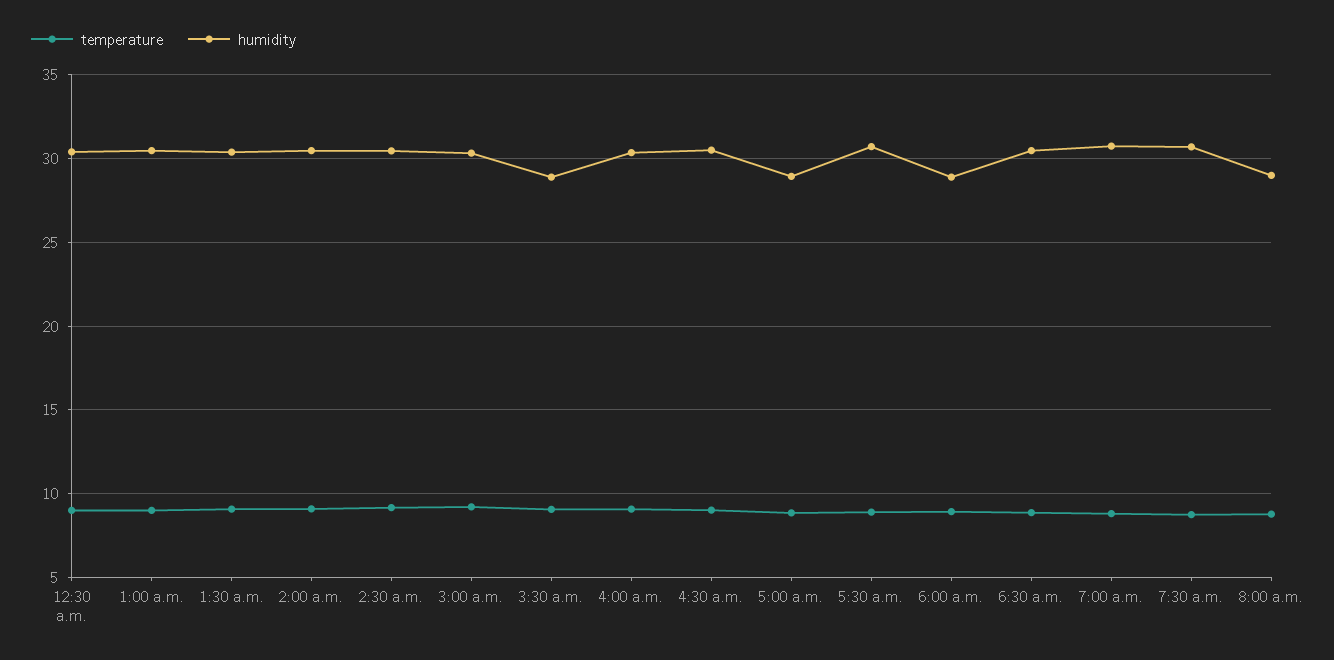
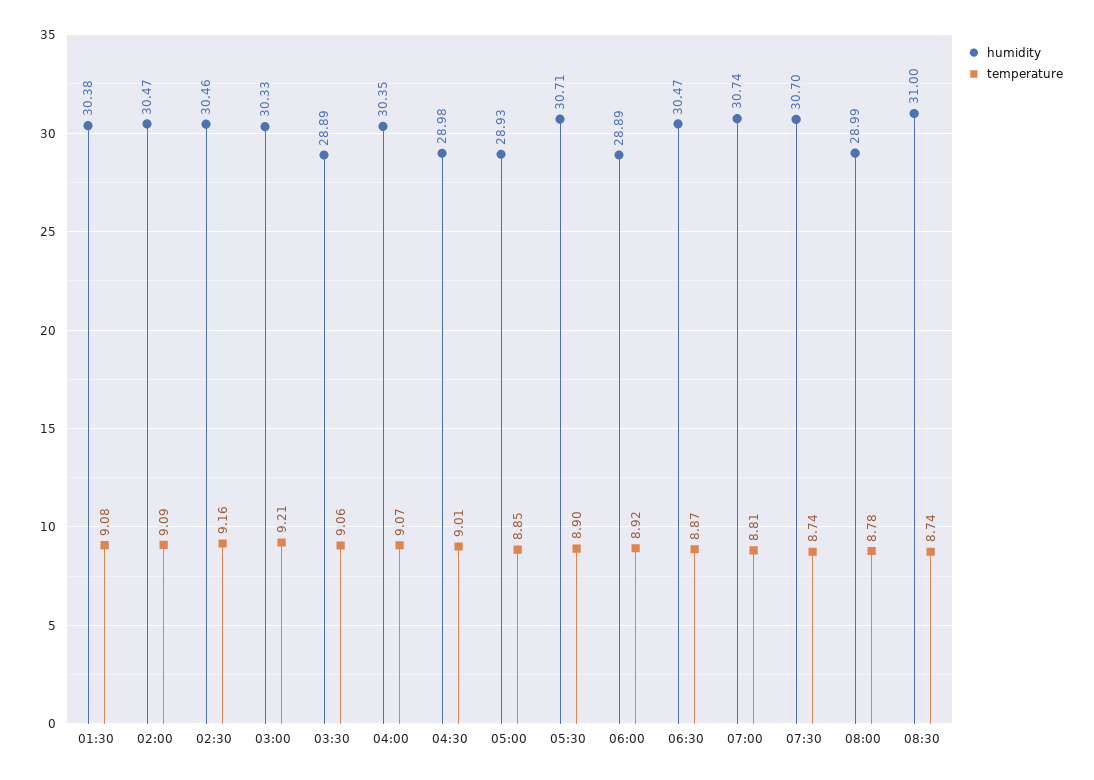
temperature, 12:30 a.m.: 9 -> none
humidity, 12:30 a.m.: 30.5 -> none
temperature, 1:00 a.m.: 9 -> none
humidity, 1:00 a.m.: 30.5 -> none
humidity, 4:30 a.m.: 30.5 -> 28.98
humidity, 08:30: none -> 31
temperature, 08:30: none -> 8.74

